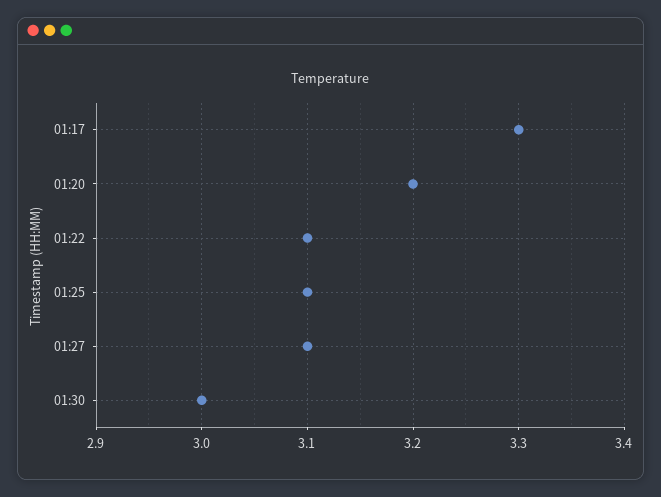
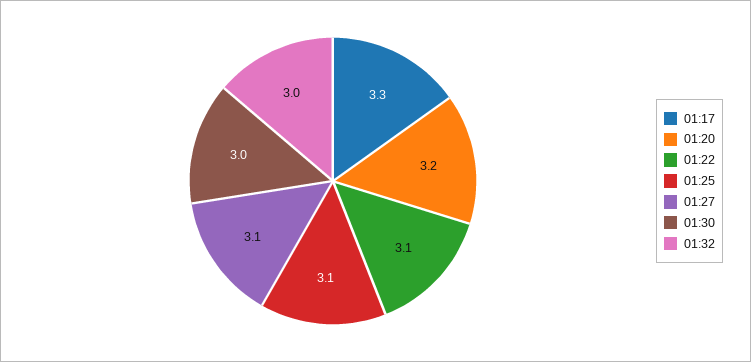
01:32: none -> 3

